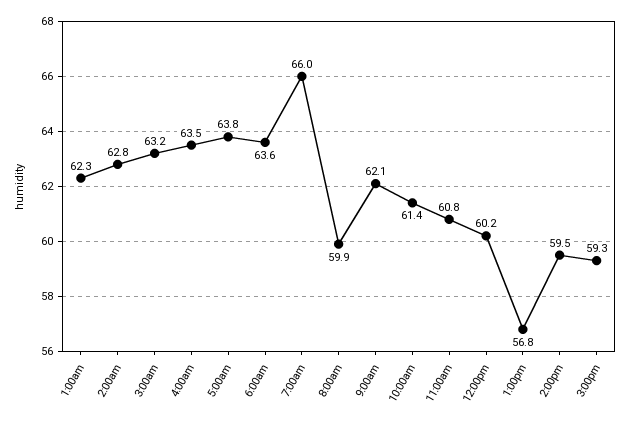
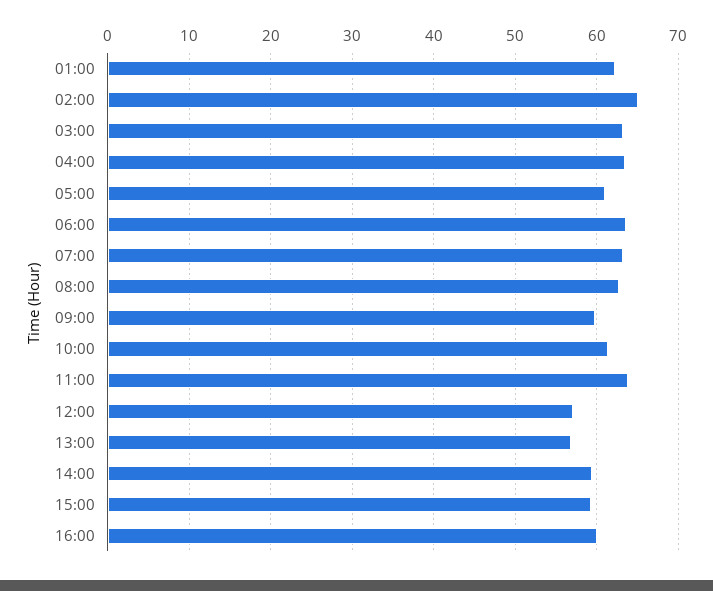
2:00am: 62.8 -> 65
5:00am: 63.8 -> 61
7:00am: 66 -> 63
8:00am: 59.9 -> 63
9:00am: 62.1 -> 60
11:00am: 60.8 -> 64
12:00pm: 60.2 -> 57
16:00: none -> 60

